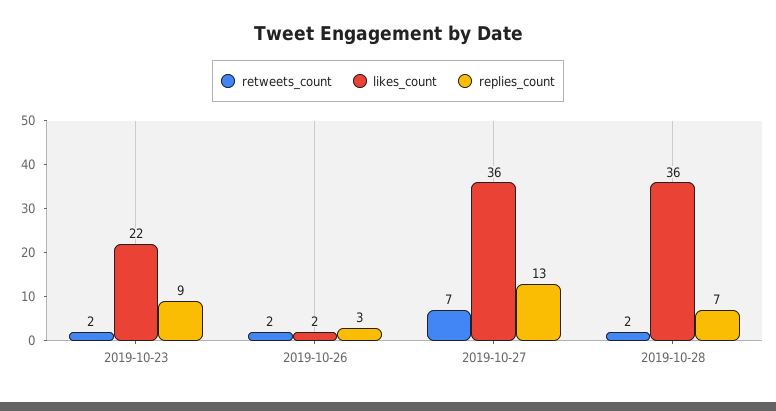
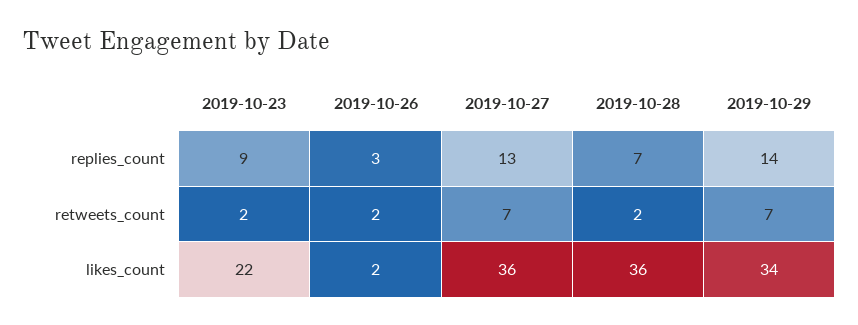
replies_count, 2019-10-29: none -> 14
retweets_count, 2019-10-29: none -> 7
likes_count, 2019-10-29: none -> 34

